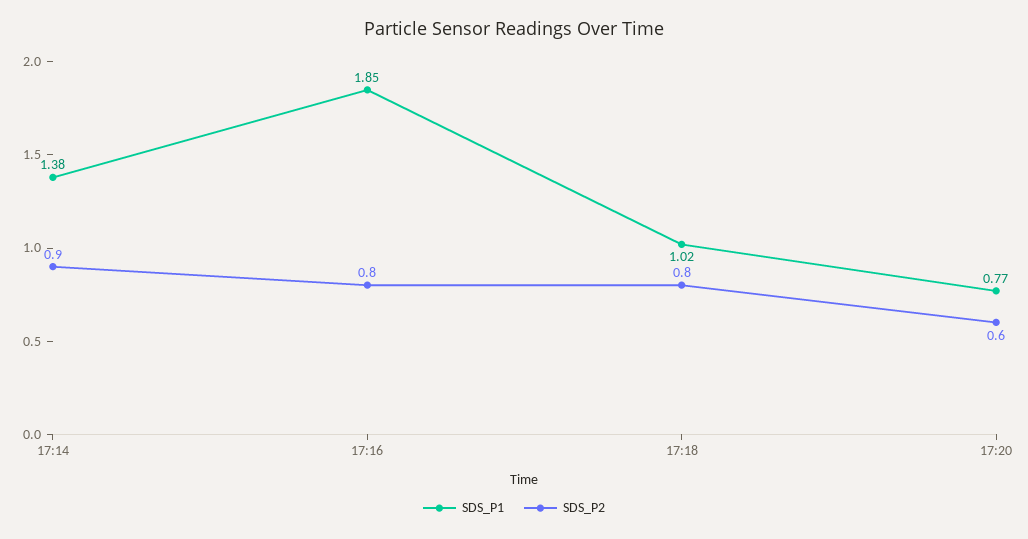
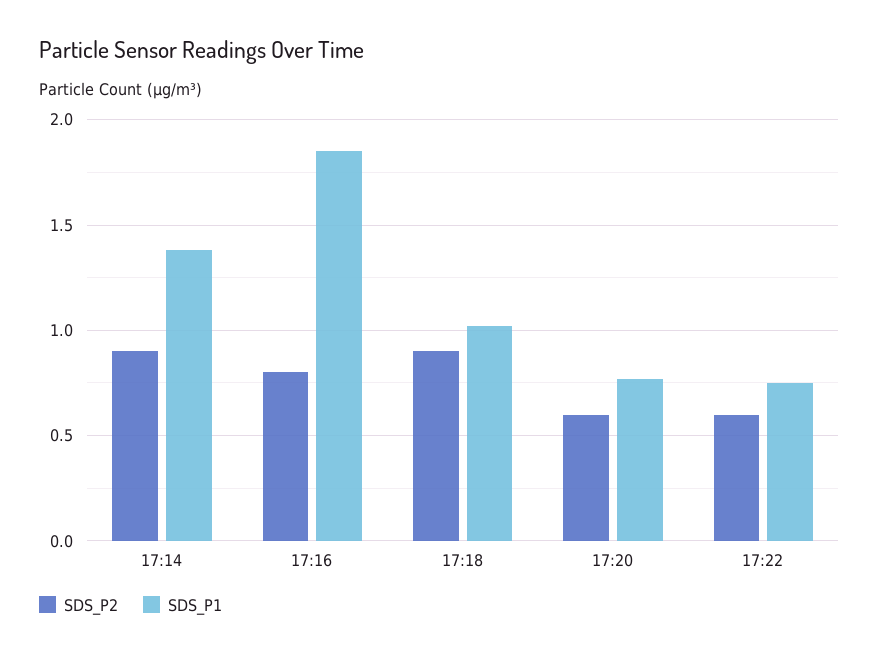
SDS_P2, 17:18: 0.8 -> 0.9
SDS_P2, 17:22: none -> 0.6
SDS_P1, 17:22: none -> 0.75

